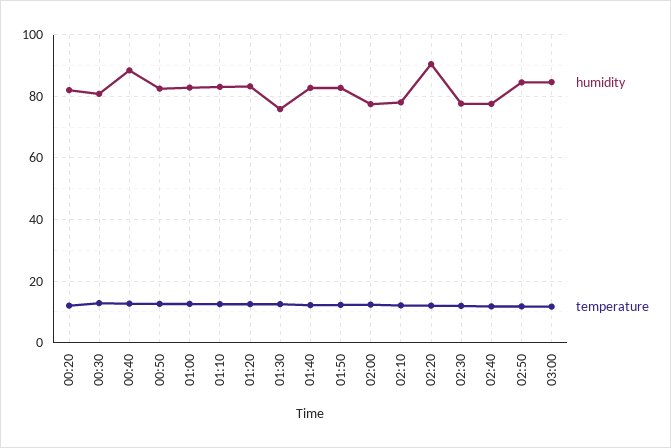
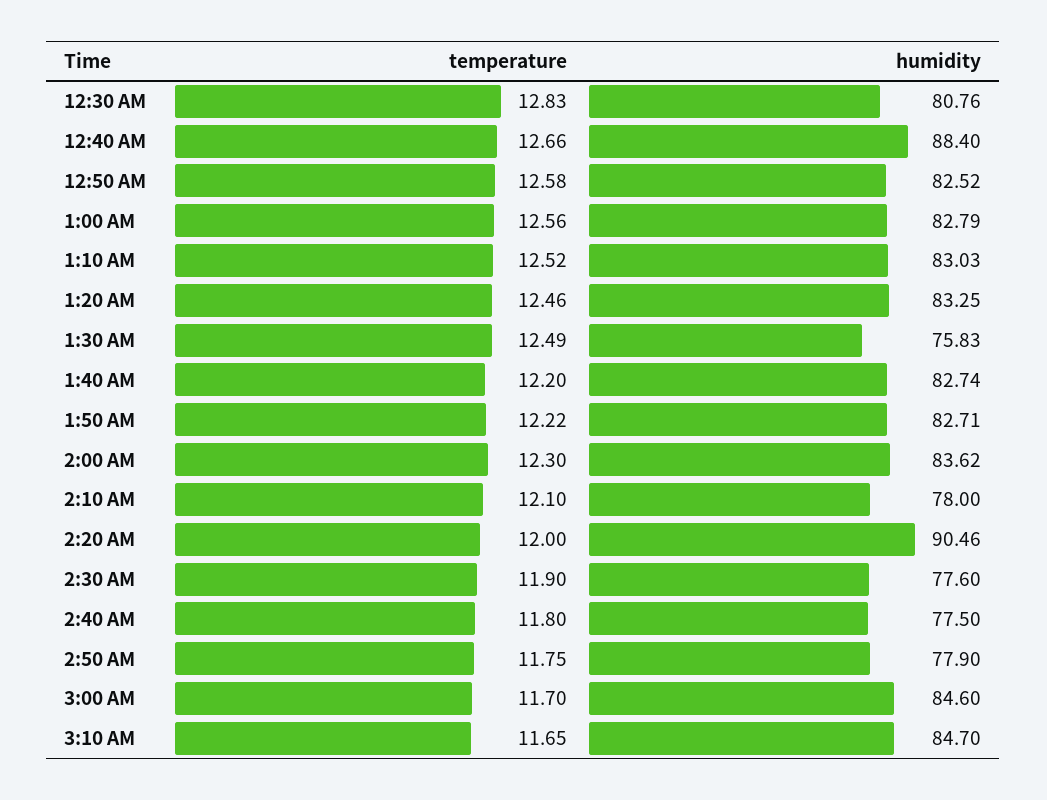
humidity, 00:20: 82 -> none
temperature, 00:20: 12 -> none
humidity, 02:00: 78 -> 83.62
humidity, 02:50: 84 -> 77.9
temperature, 3:10 AM: none -> 11.65
humidity, 3:10 AM: none -> 84.7

